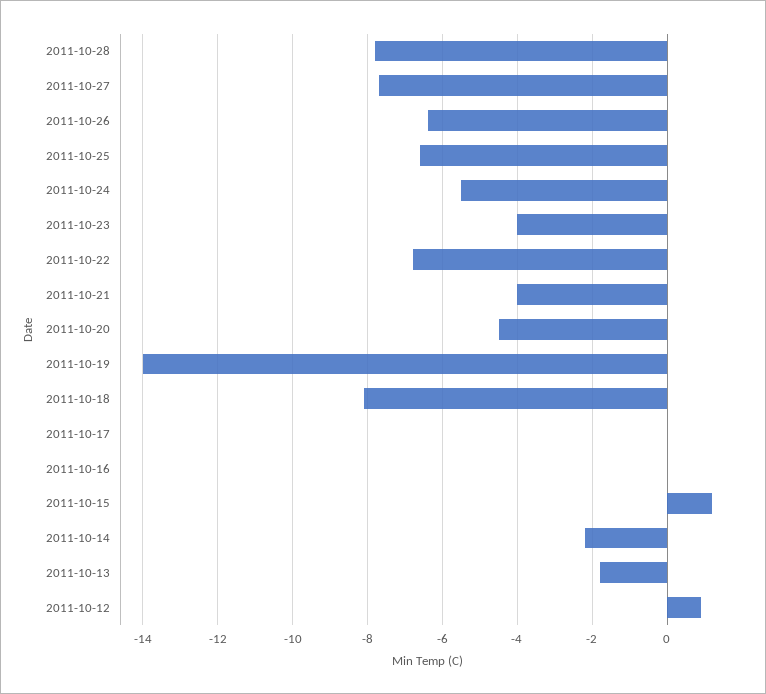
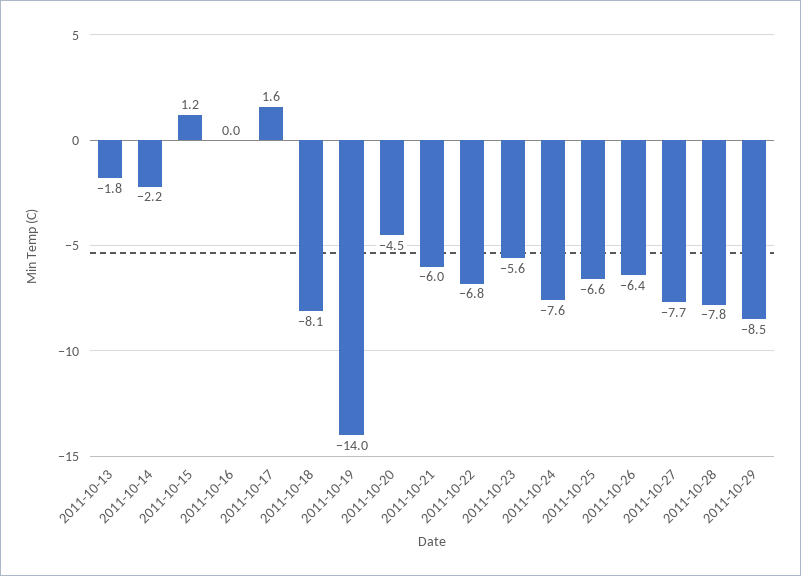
2011-10-24: -5.5 -> -7.6
2011-10-23: -4 -> -5.6
2011-10-21: -4 -> -6
2011-10-17: 0 -> 1.6
2011-10-12: 1 -> none
2011-10-29: none -> -8.5

